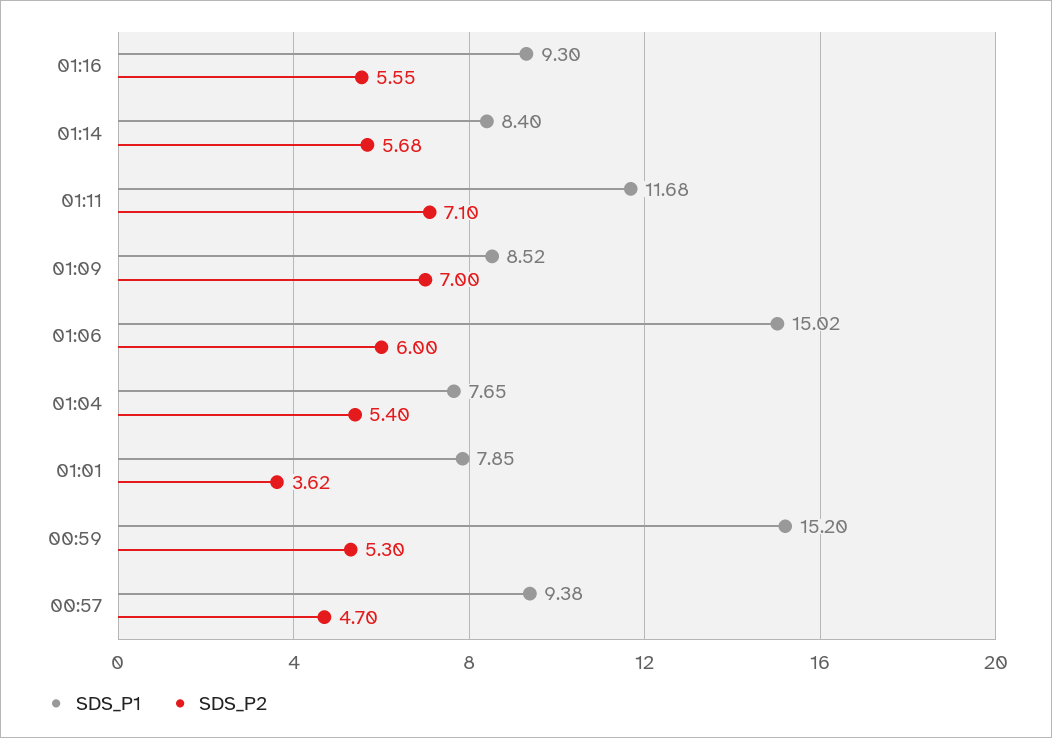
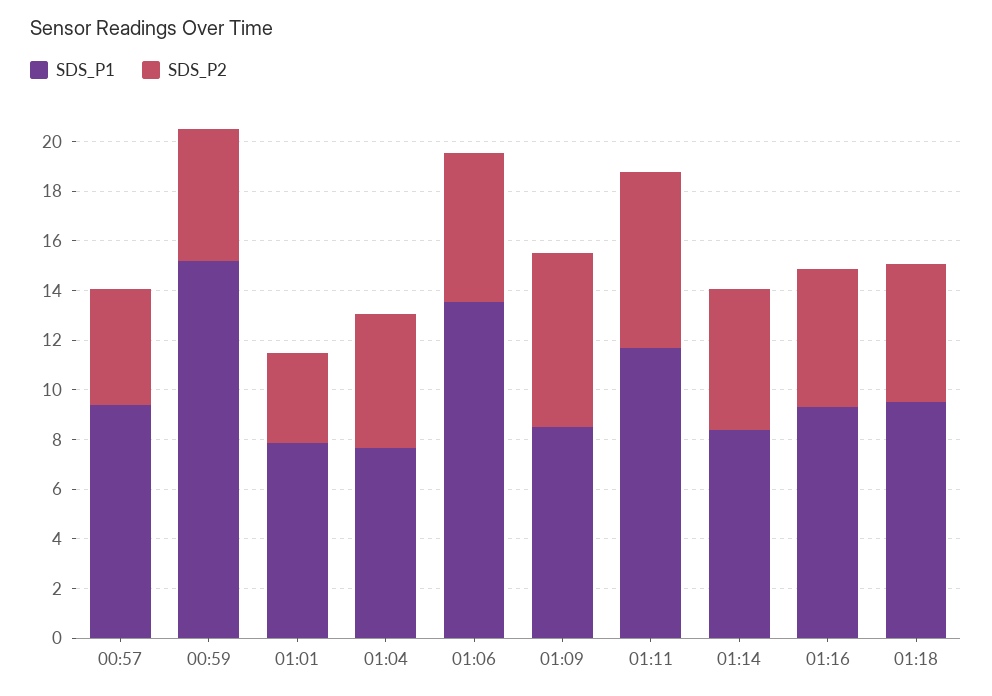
SDS_P1, 01:06: 15.02 -> 13.5
SDS_P1, 01:18: none -> 9.5
SDS_P2, 01:18: none -> 5.5

